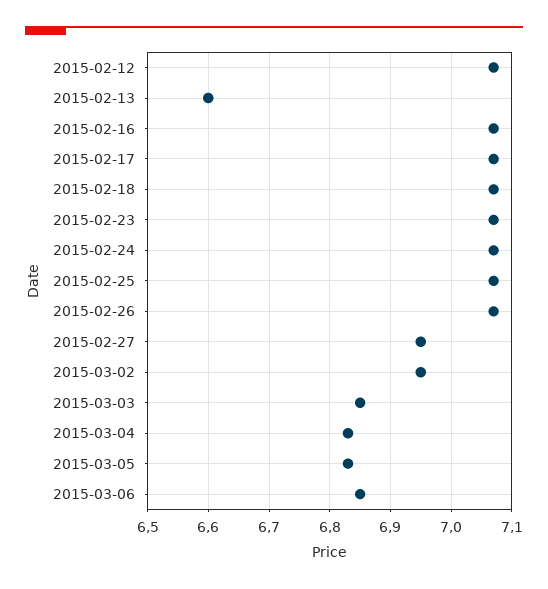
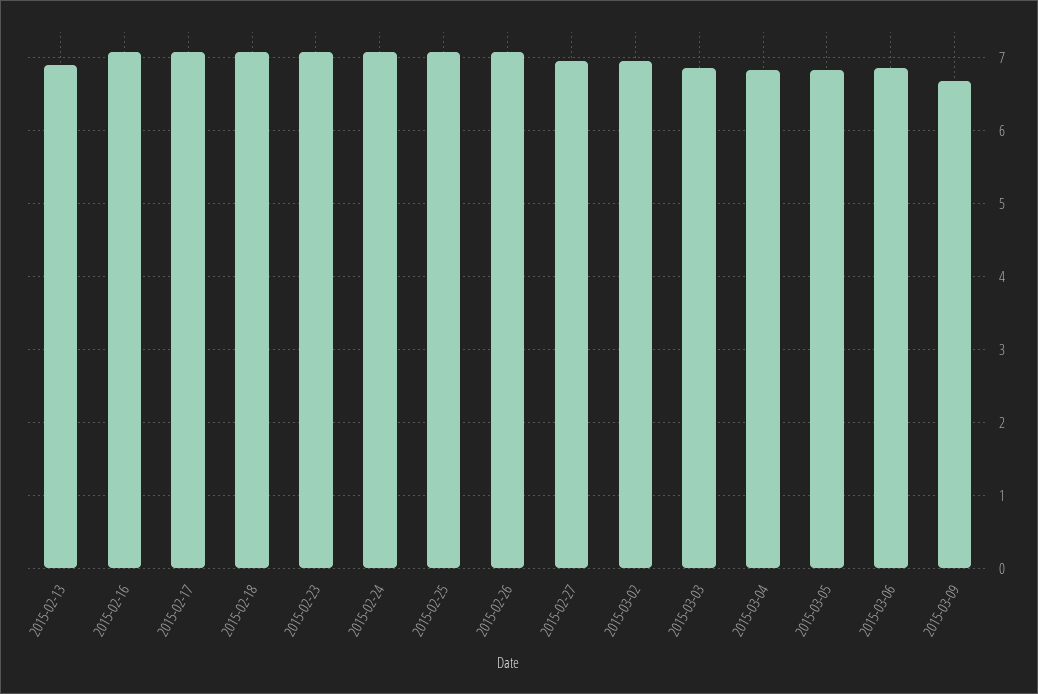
2015-02-12: 7.07 -> none
2015-02-13: 6.6 -> 6.9
2015-03-09: none -> 6.7

